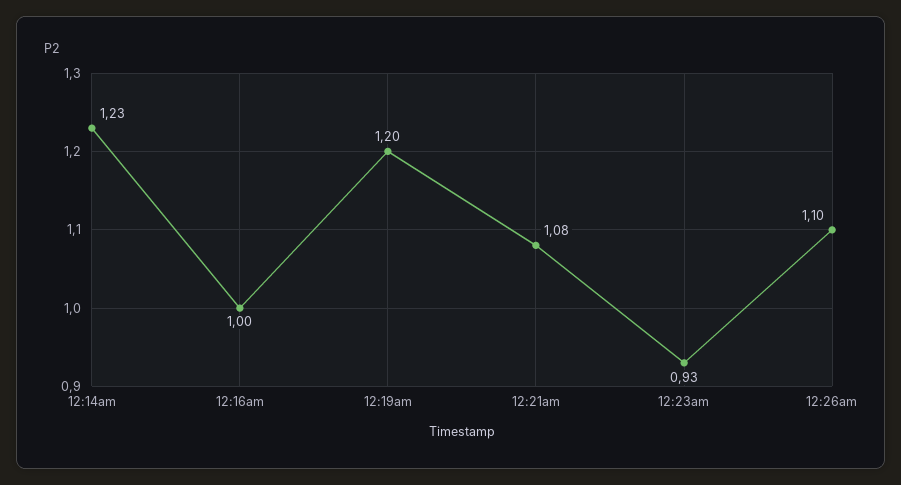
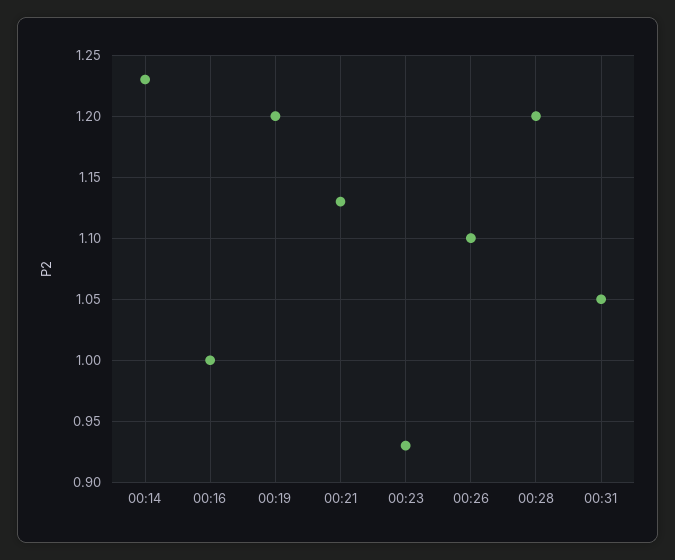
12:21am: 1.08 -> 1.13
00:28: none -> 1.2
00:31: none -> 1.05

